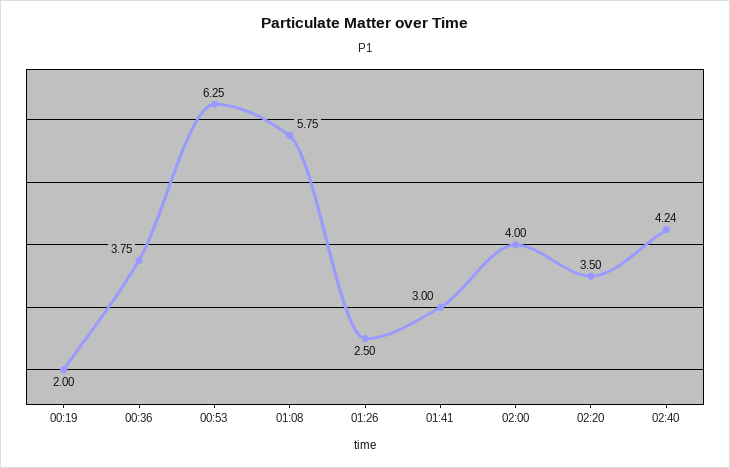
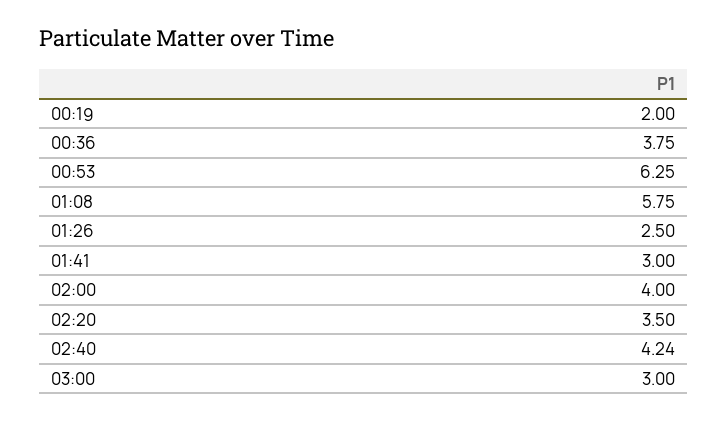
03:00: none -> 3

